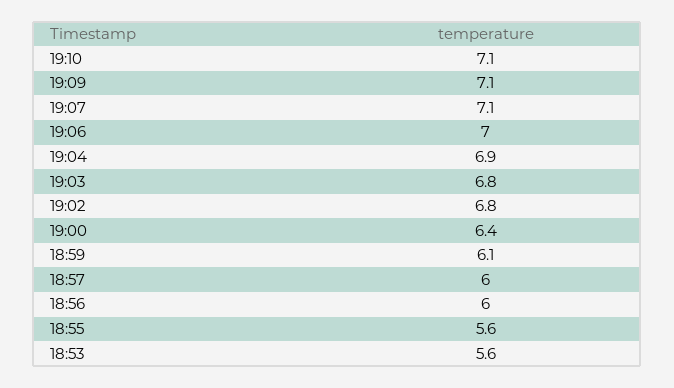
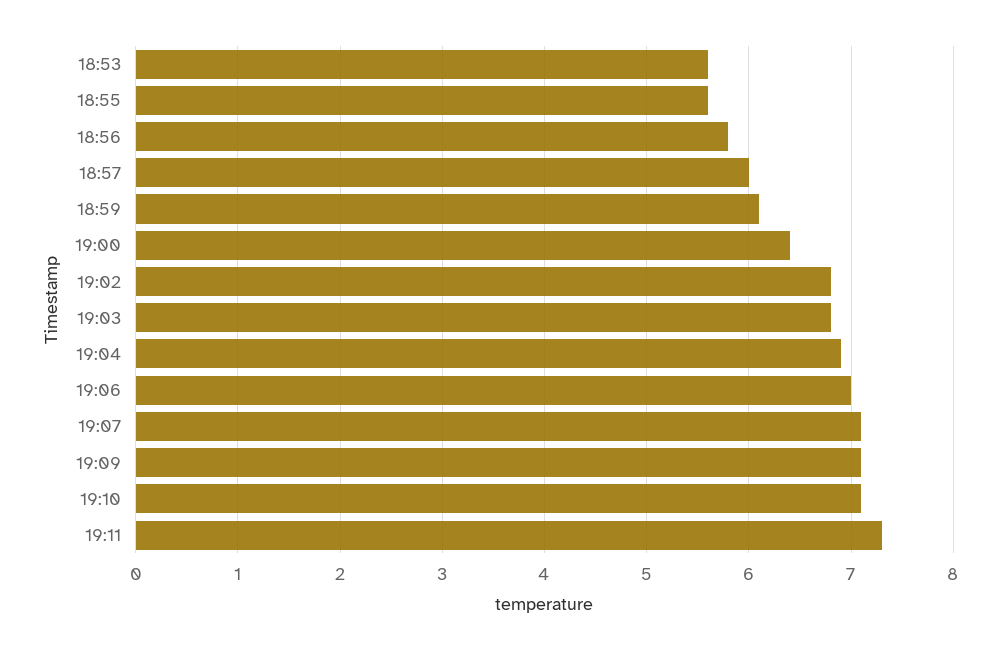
18:56: 6 -> 5.8
19:11: none -> 7.3

